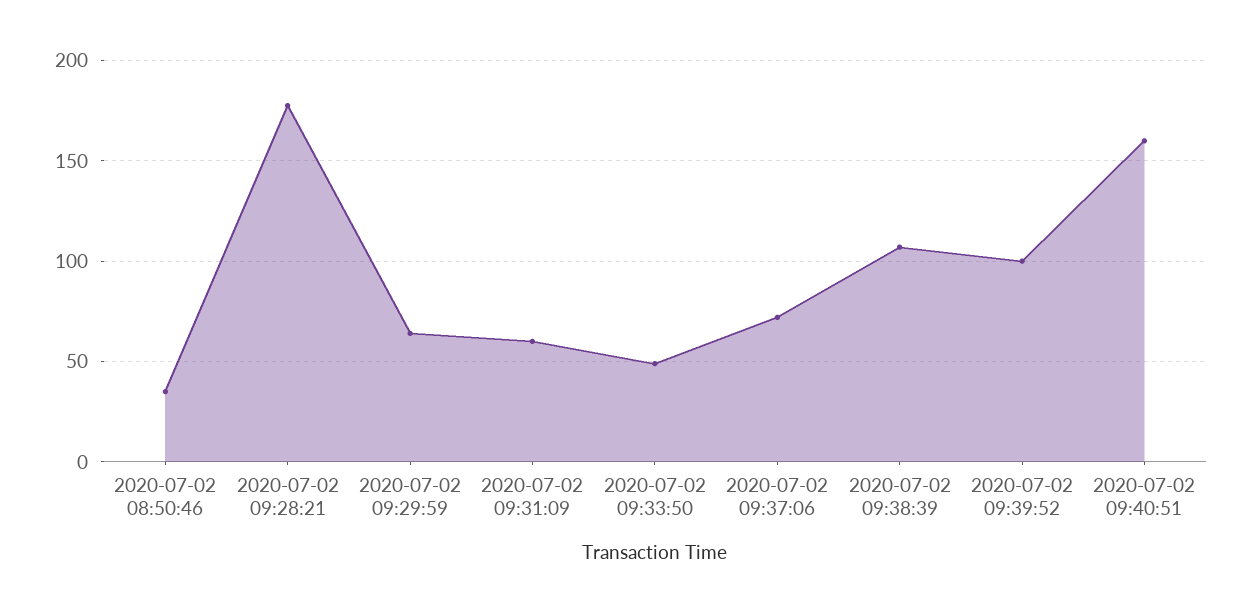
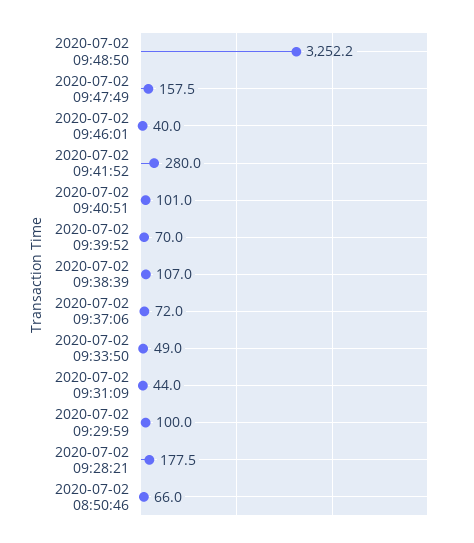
2020-07-02 08:50:46: 35 -> 66
2020-07-02 09:29:59: 65 -> 100
2020-07-02 09:31:09: 60 -> 44
2020-07-02 09:39:52: 100 -> 70
2020-07-02 09:40:51: 160 -> 101
2020-07-02 09:48:50: none -> 3252.2
2020-07-02 09:47:49: none -> 157.5
2020-07-02 09:46:01: none -> 40
2020-07-02 09:41:52: none -> 280

